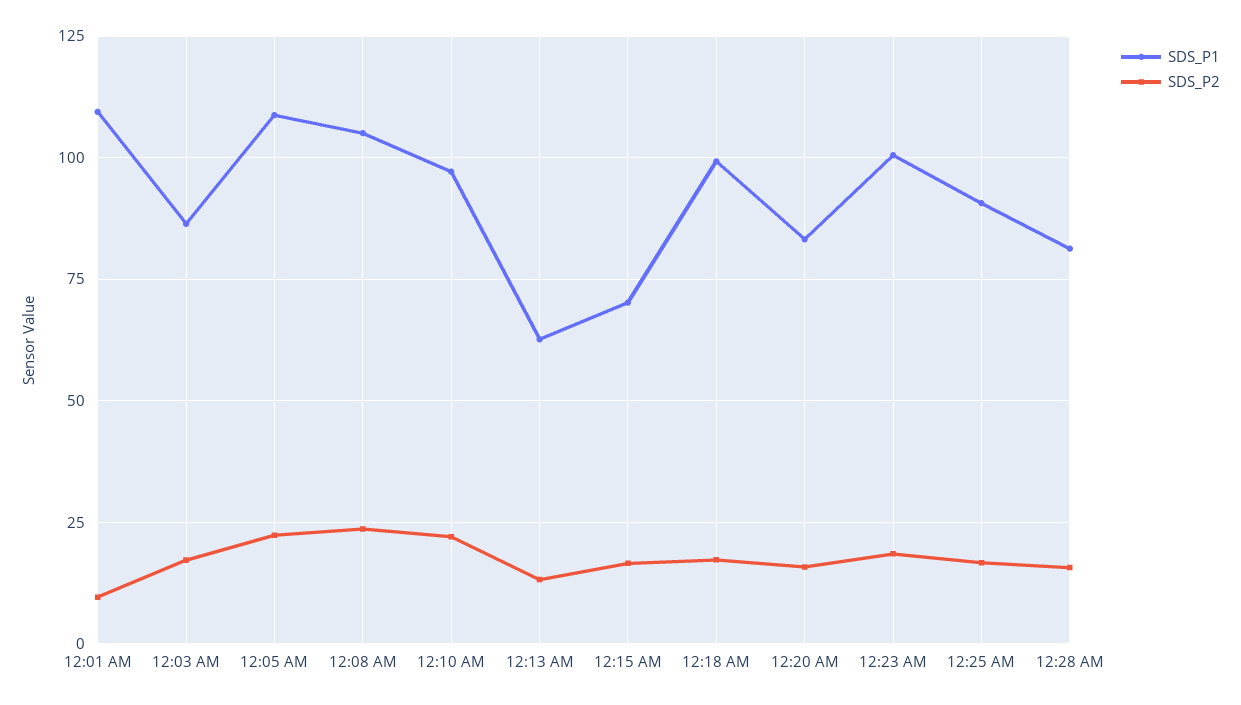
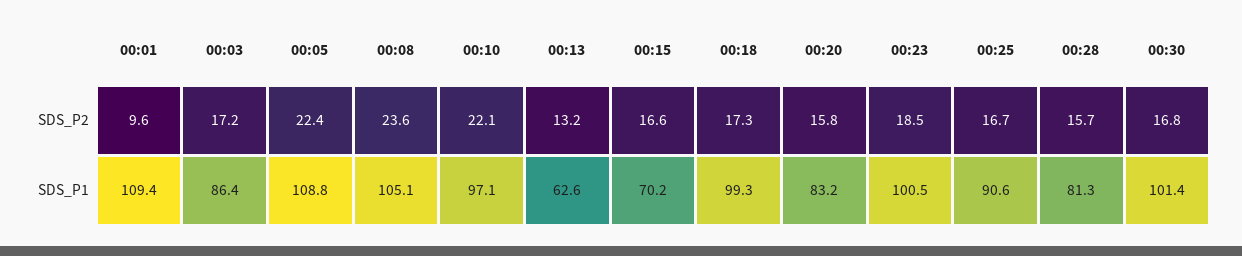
SDS_P2, 00:30: none -> 16.8
SDS_P1, 00:30: none -> 101.4

